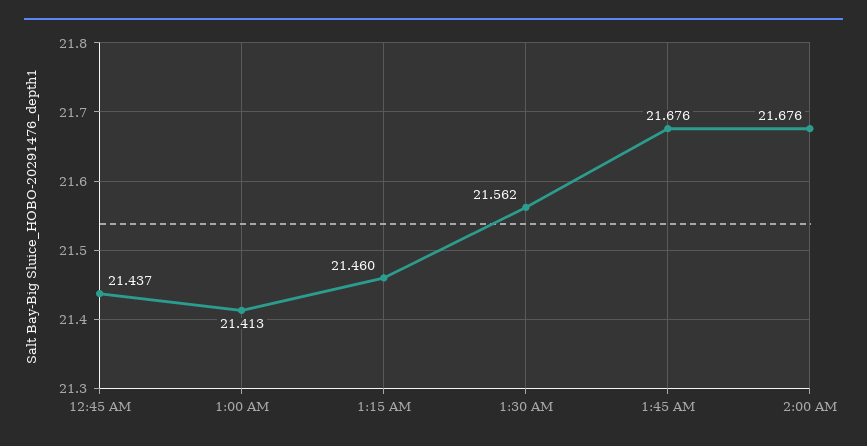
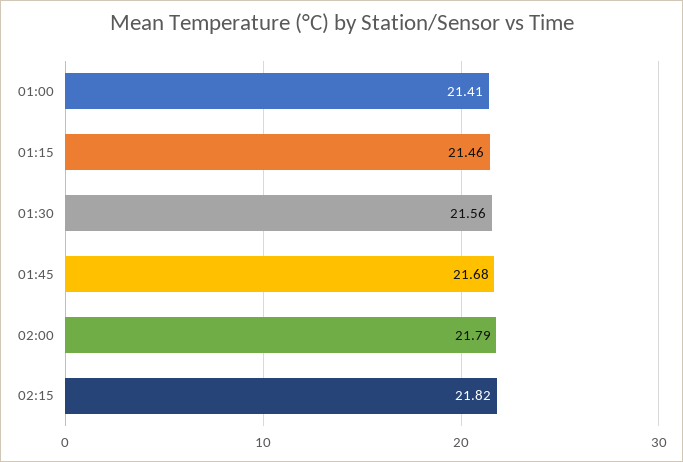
12:45 AM: 21.437 -> none
2:00 AM: 21.676 -> 21.79
02:15: none -> 21.82

